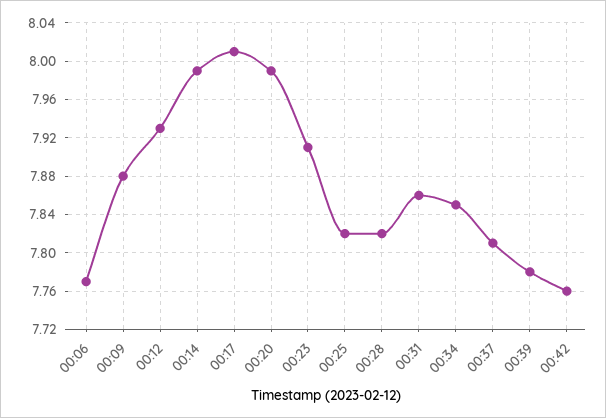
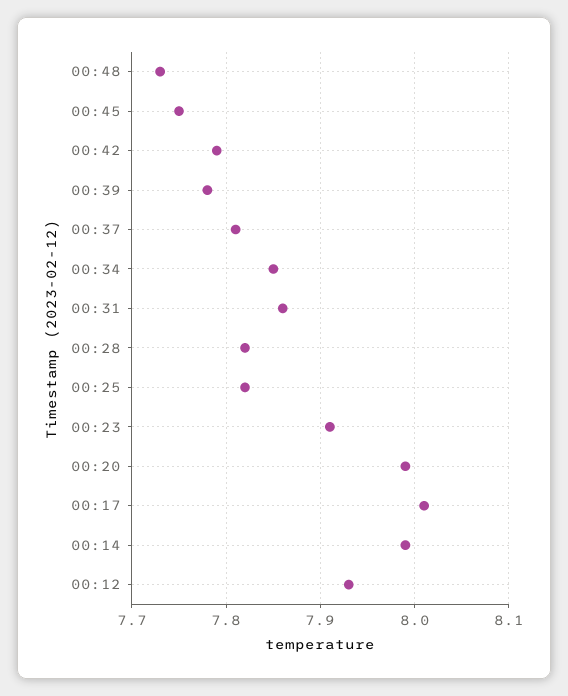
00:06: 7.77 -> none
00:09: 7.88 -> none
00:42: 7.76 -> 7.79
00:48: none -> 7.73
00:45: none -> 7.75

